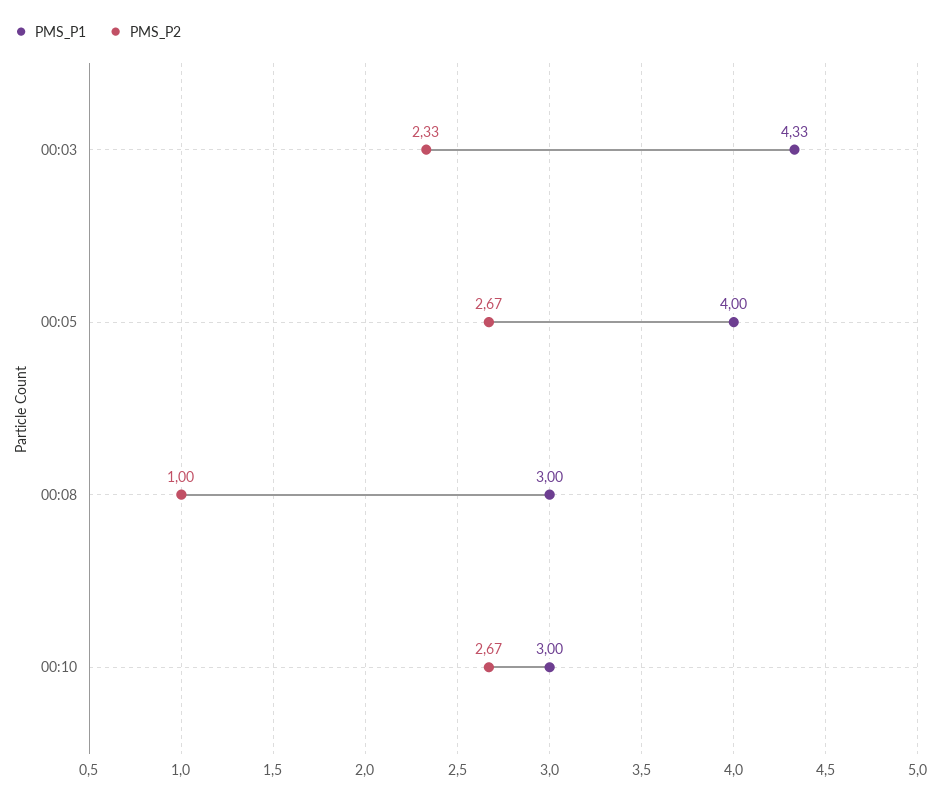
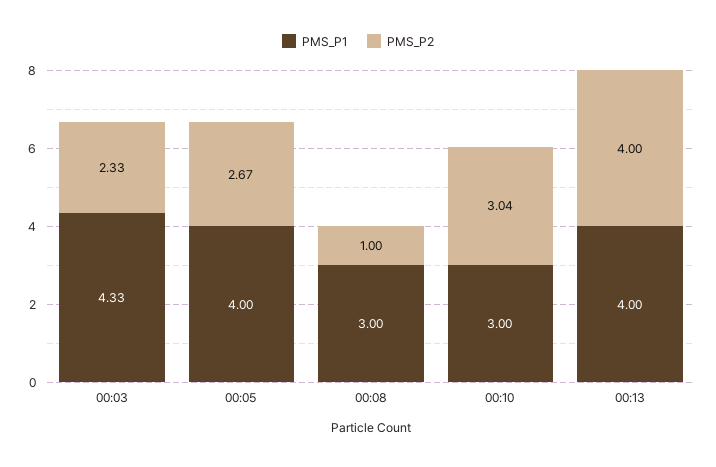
PMS_P2, 00:10: 2.67 -> 3.04
PMS_P1, 00:13: none -> 4
PMS_P2, 00:13: none -> 4

